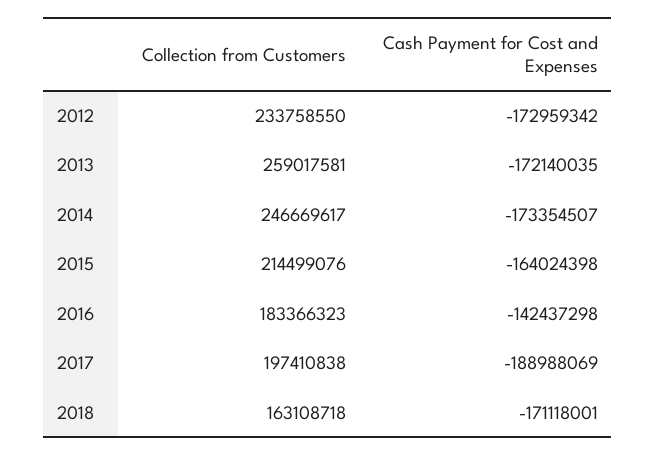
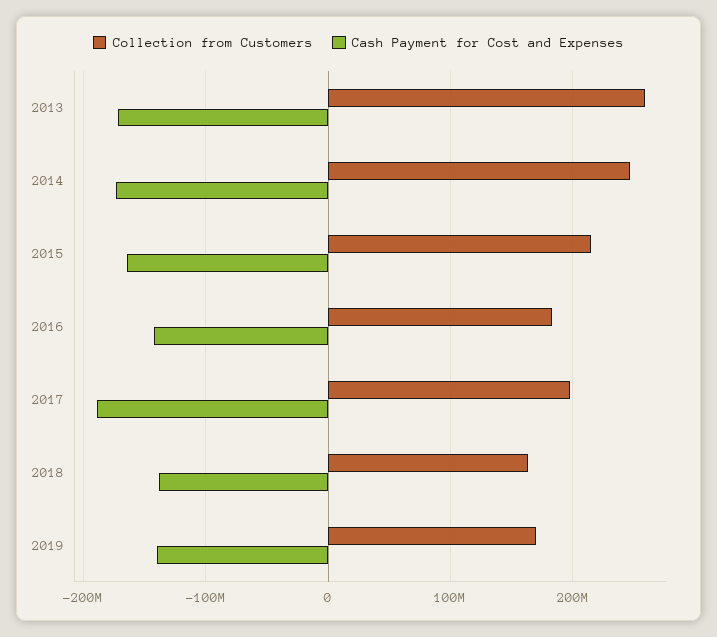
Collection from Customers, 2012: 233758550 -> none
Cash Payment for Cost and Expenses, 2012: -172959342 -> none
Cash Payment for Cost and Expenses, 2018: -171118001 -> -140000000
Collection from Customers, 2019: none -> 170000000
Cash Payment for Cost and Expenses, 2019: none -> -140000000

